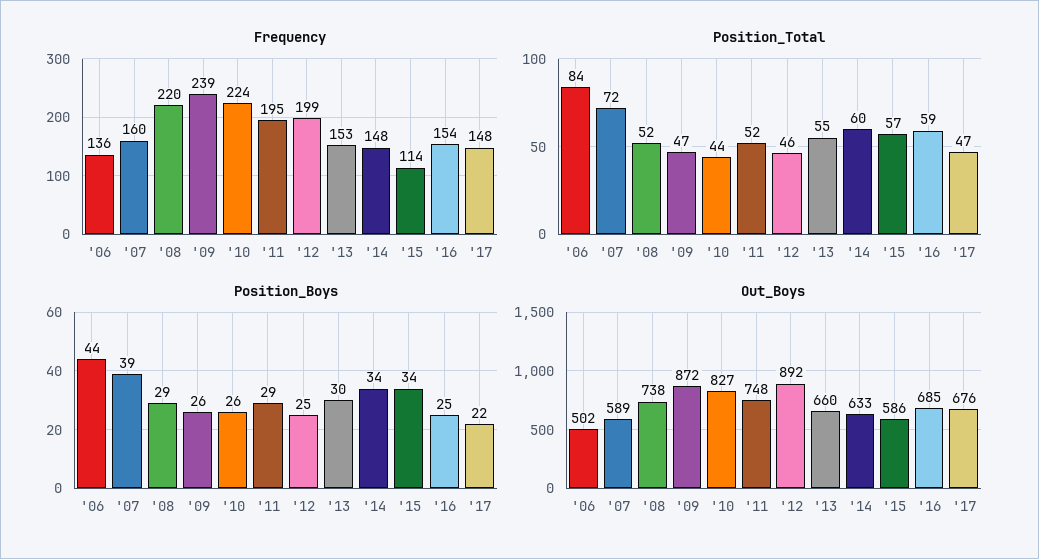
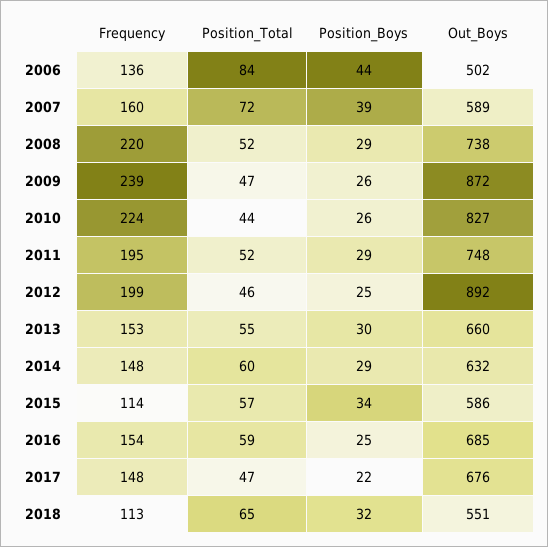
Position_Boys, '14: 34 -> 29
Out_Boys, '14: 633 -> 632
Frequency, 2018: none -> 113
Position_Total, 2018: none -> 65
Position_Boys, 2018: none -> 32
Out_Boys, 2018: none -> 551

